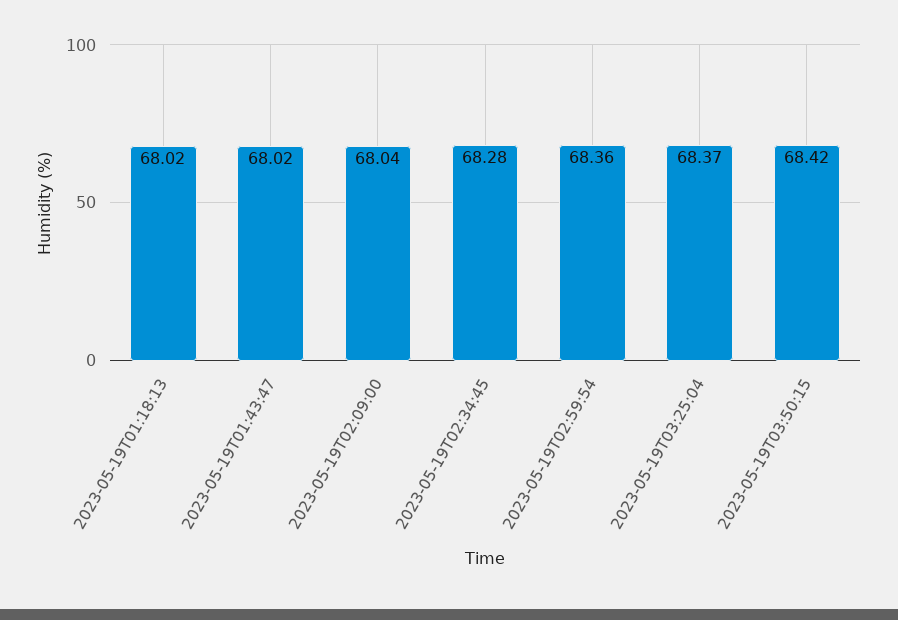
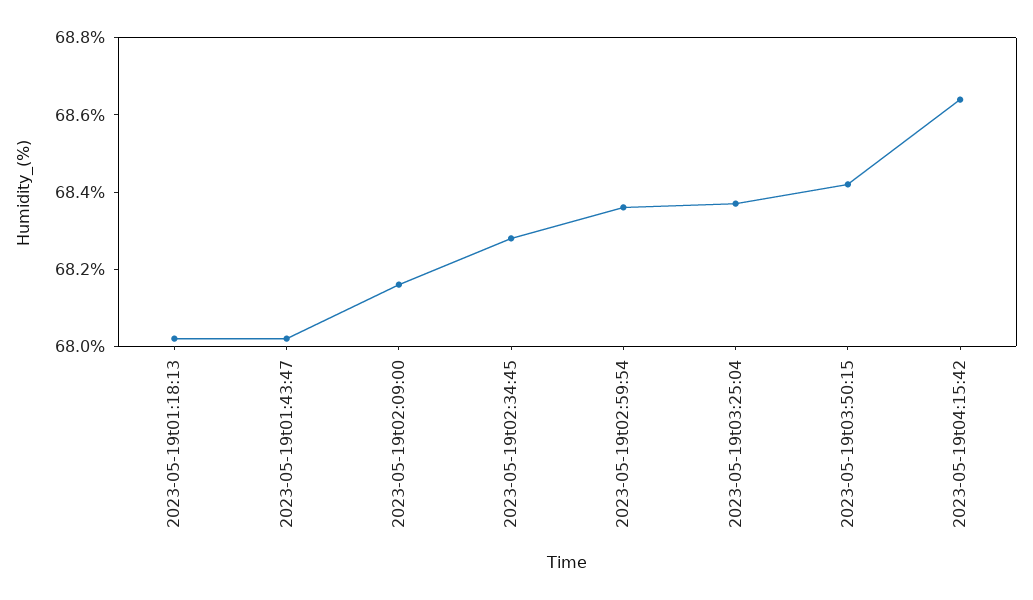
2023-05-19T02:09:00: 68.04 -> 68.15
2023-05-19t04:15:42: none -> 68.65

